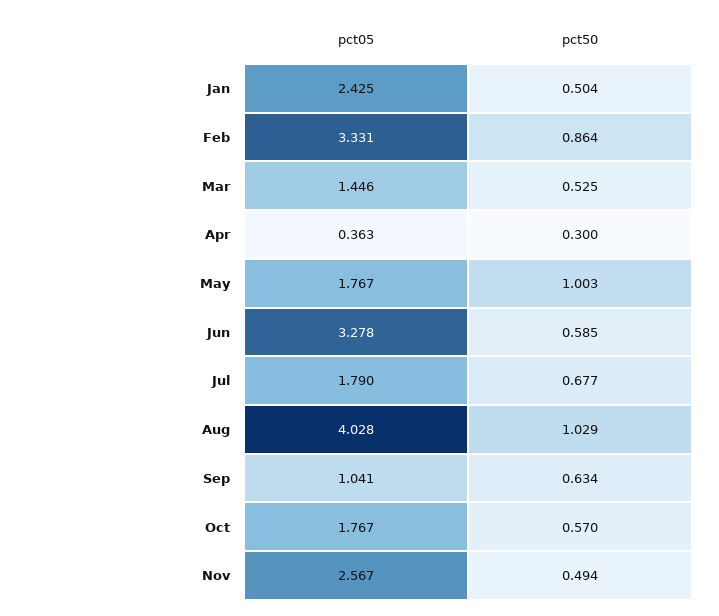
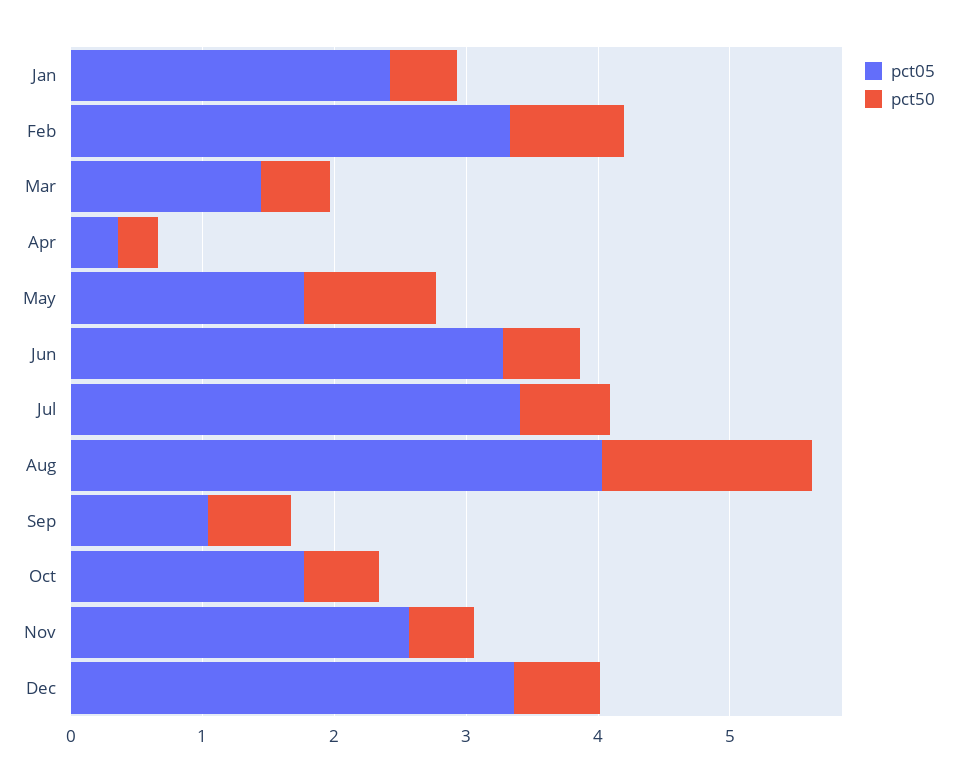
pct05, Jul: 1.79 -> 3.4
pct50, Aug: 1.029 -> 1.6
pct05, Dec: none -> 3.4
pct50, Dec: none -> 0.6

